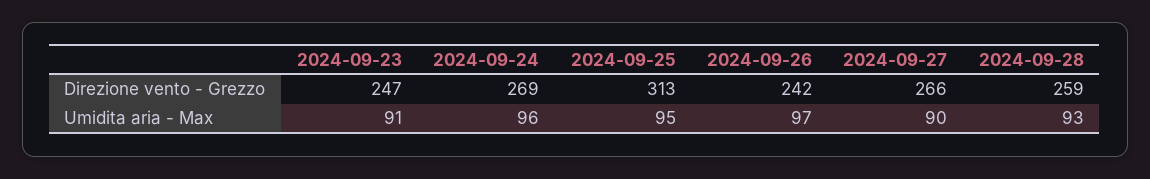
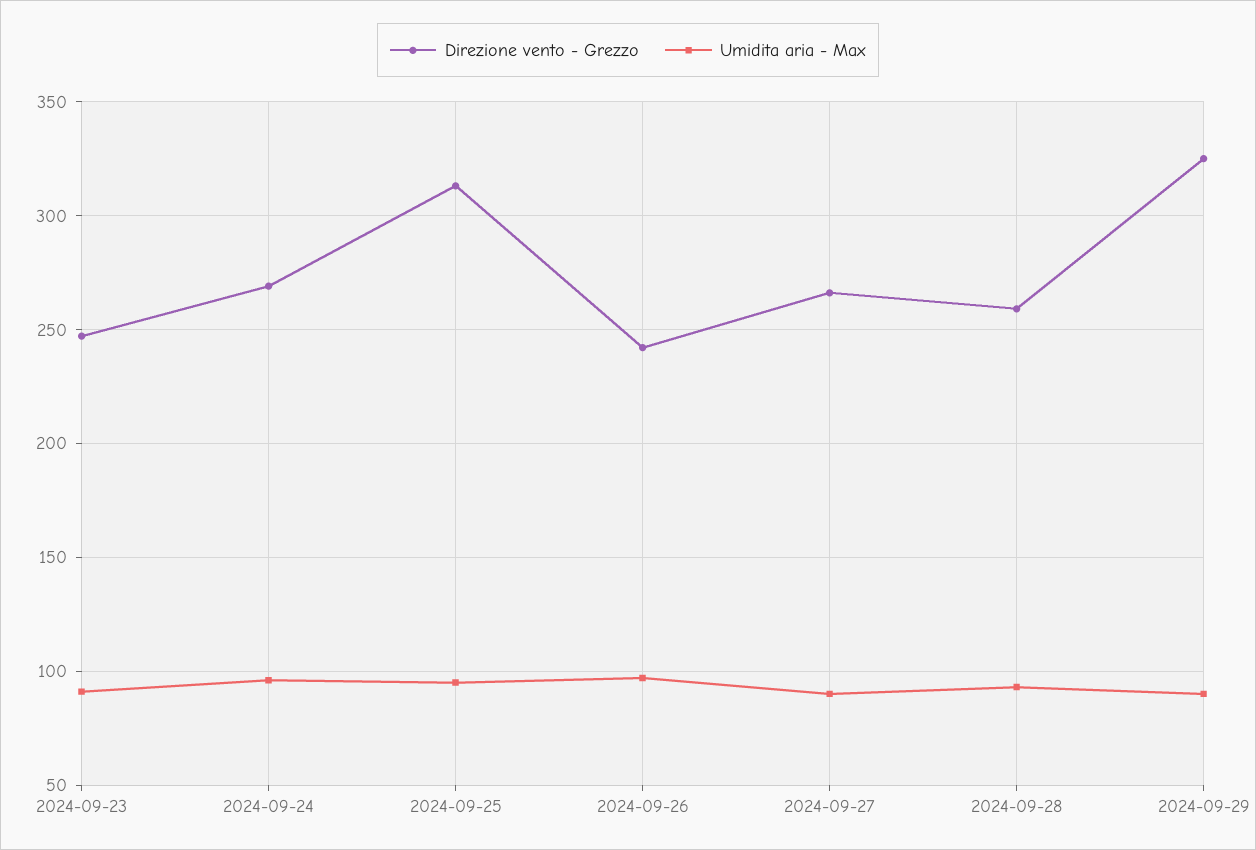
Direzione vento - Grezzo, 2024-09-29: none -> 325
Umidita aria - Max, 2024-09-29: none -> 90

